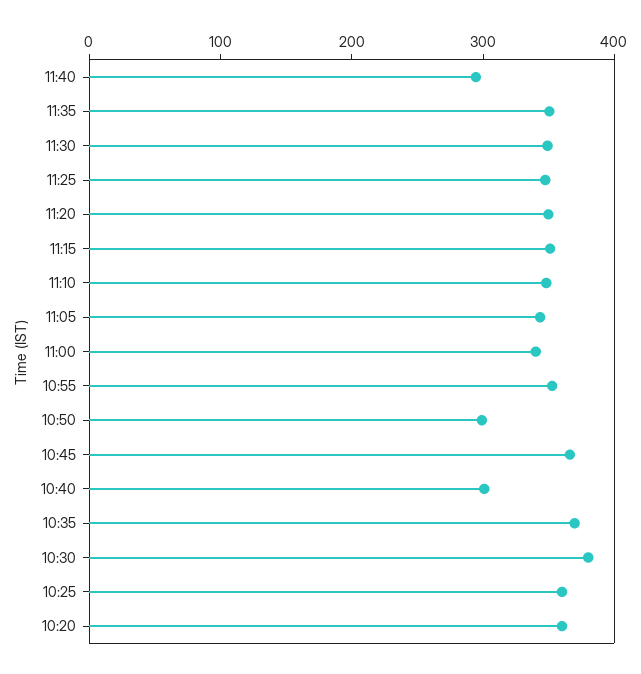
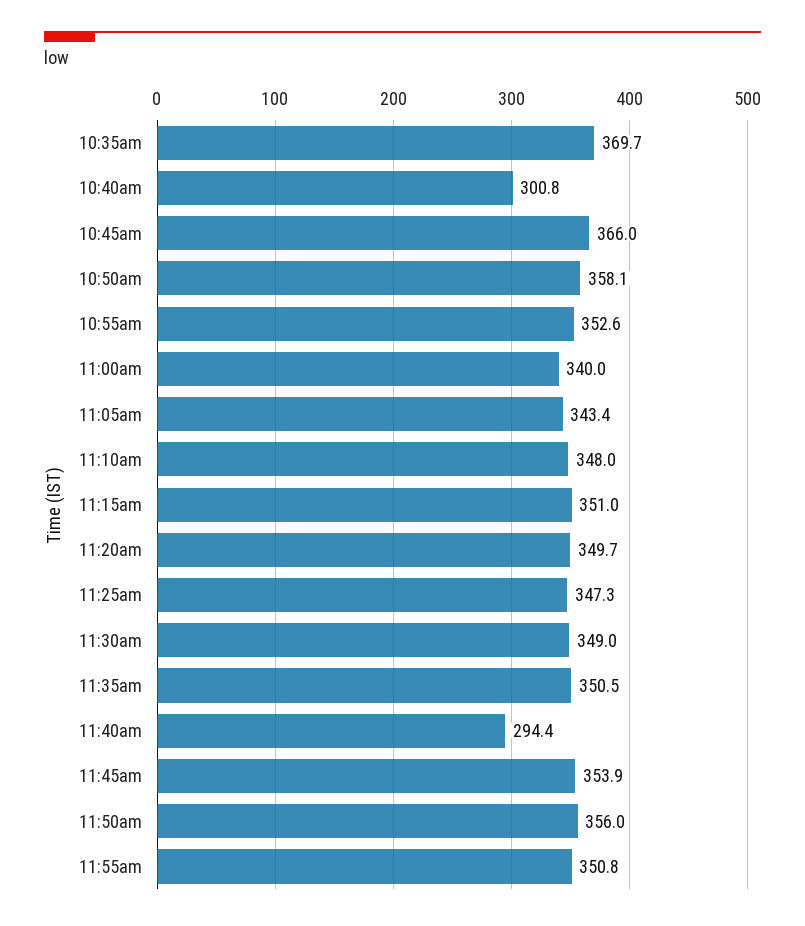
10:50: 300 -> 358.1
10:30: 380 -> none
10:25: 360 -> none
10:20: 360 -> none
11:45am: none -> 353.9
11:50am: none -> 356
11:55am: none -> 350.8

